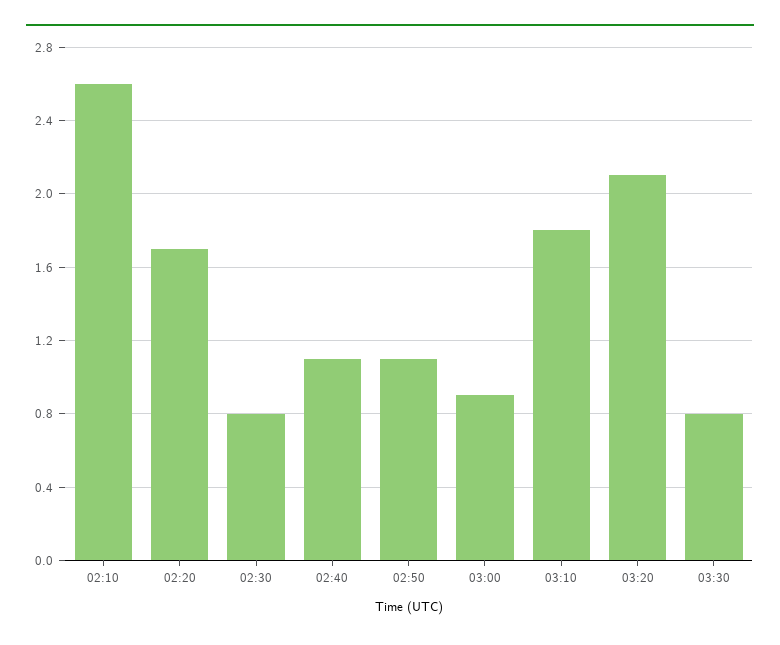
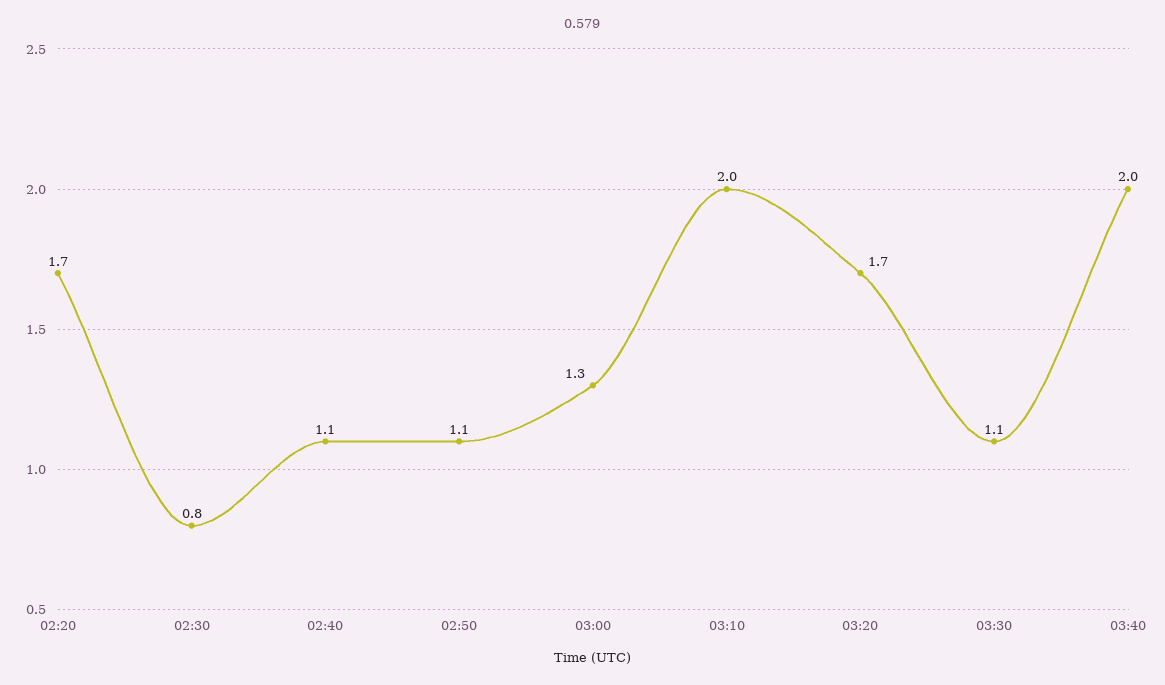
02:10: 2.6 -> none
03:00: 0.9 -> 1.3
03:10: 1.8 -> 2
03:20: 2.1 -> 1.7
03:30: 0.8 -> 1.1
03:40: none -> 2

